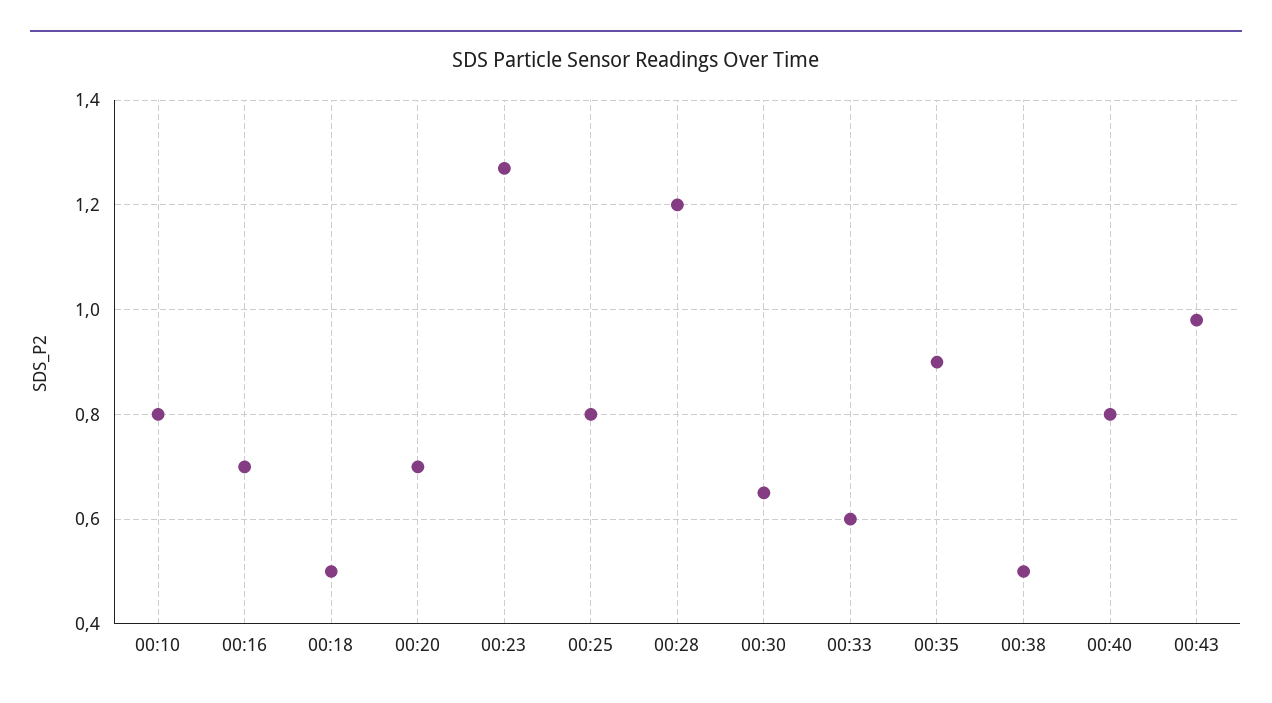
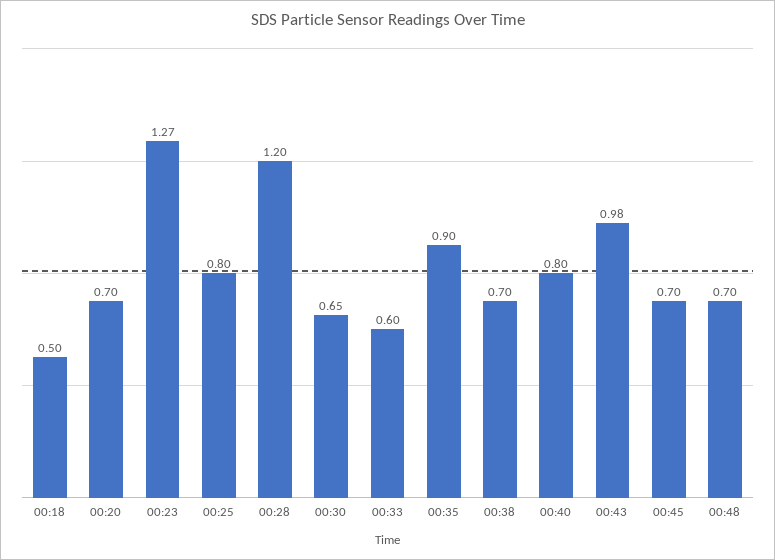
00:10: 0.8 -> none
00:16: 0.7 -> none
00:38: 0.5 -> 0.7
00:45: none -> 0.7
00:48: none -> 0.7

